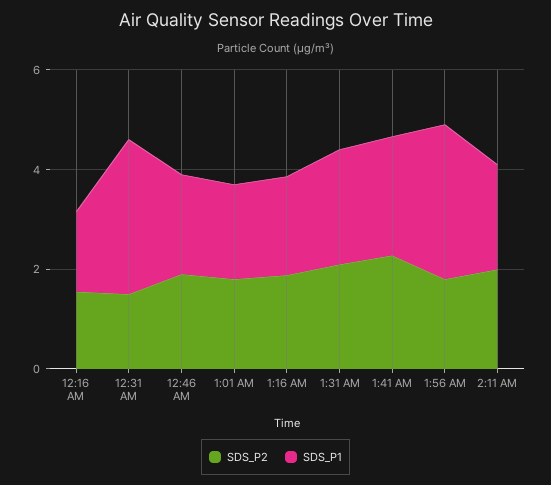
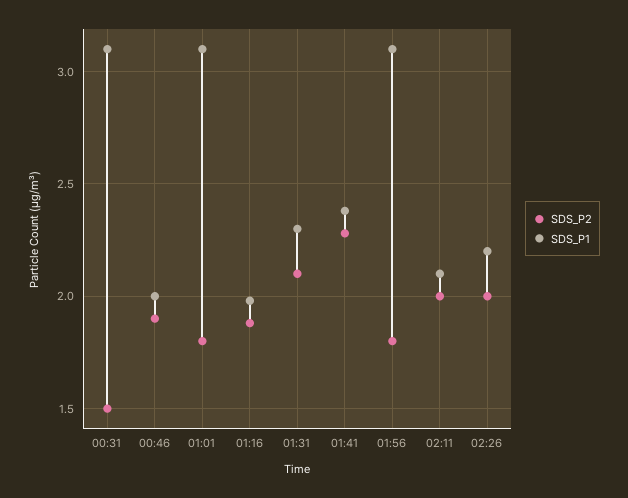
SDS_P2, 12:16 AM: 1.5 -> none
SDS_P1, 12:16 AM: 1.5 -> none
SDS_P1, 1:01 AM: 2 -> 3.1
SDS_P2, 02:26: none -> 2
SDS_P1, 02:26: none -> 2.2

